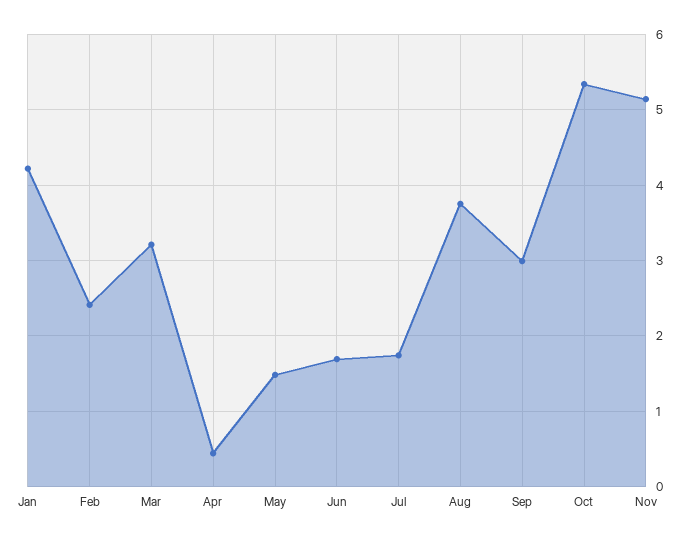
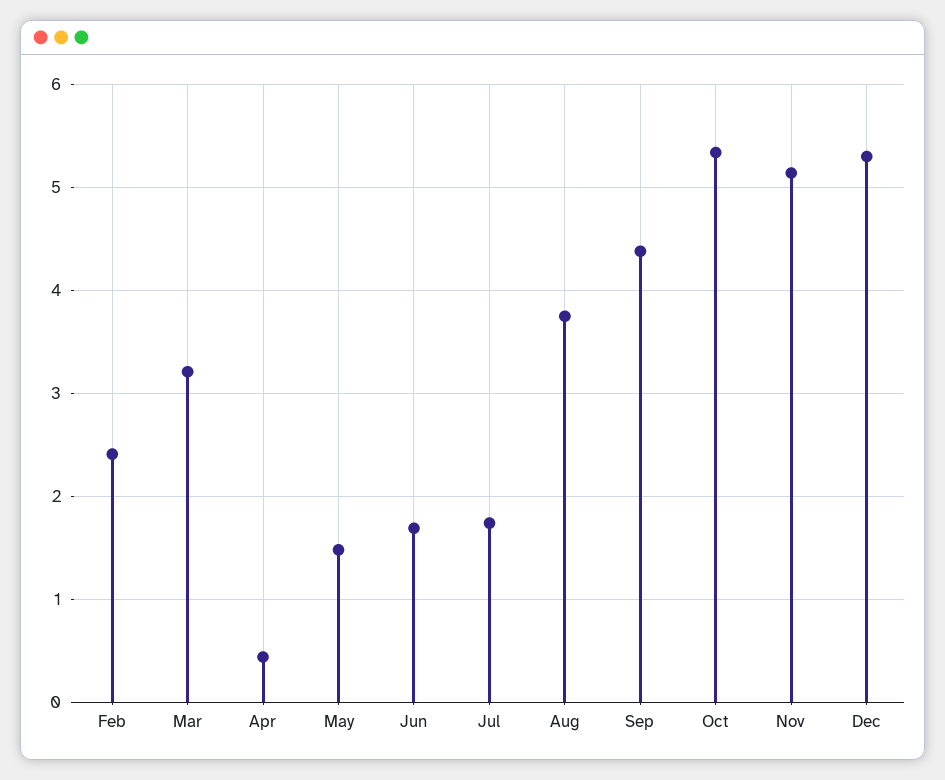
Jan: 4.2 -> none
Sep: 3 -> 4.4
Dec: none -> 5.3

